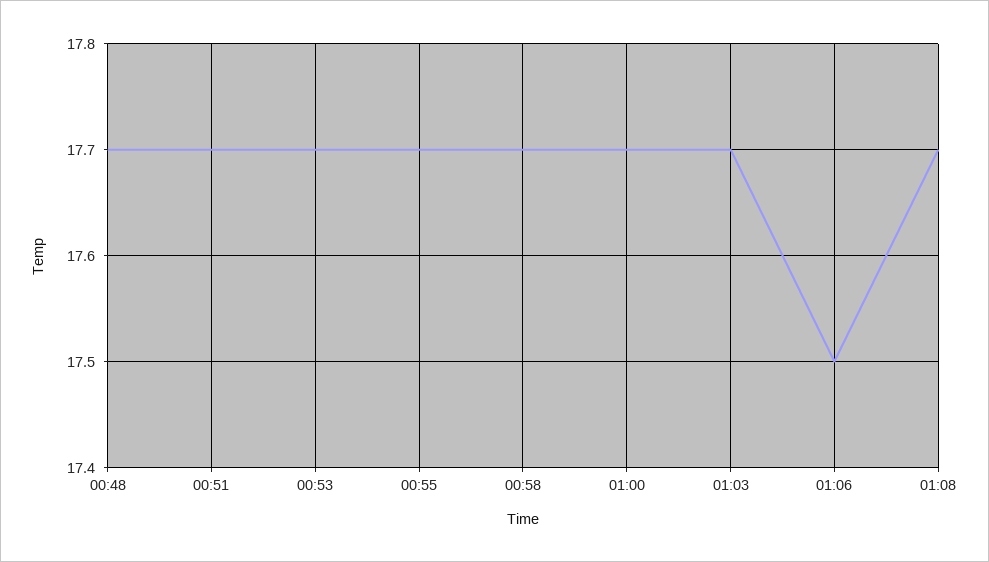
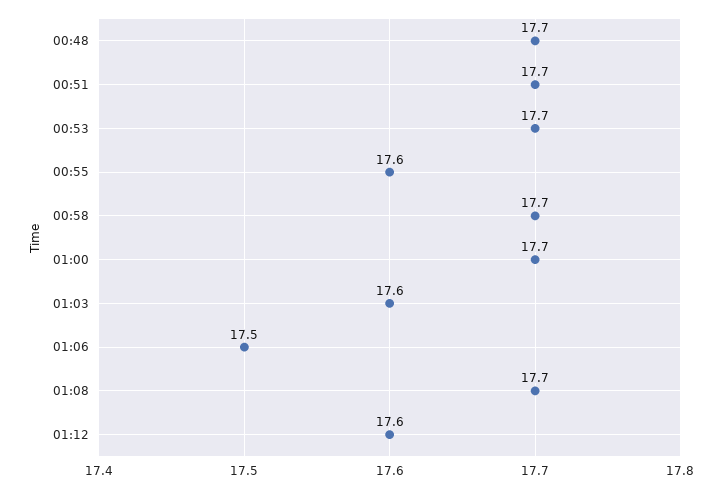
00:55: 17.7 -> 17.6
01:03: 17.7 -> 17.6
01:12: none -> 17.6

